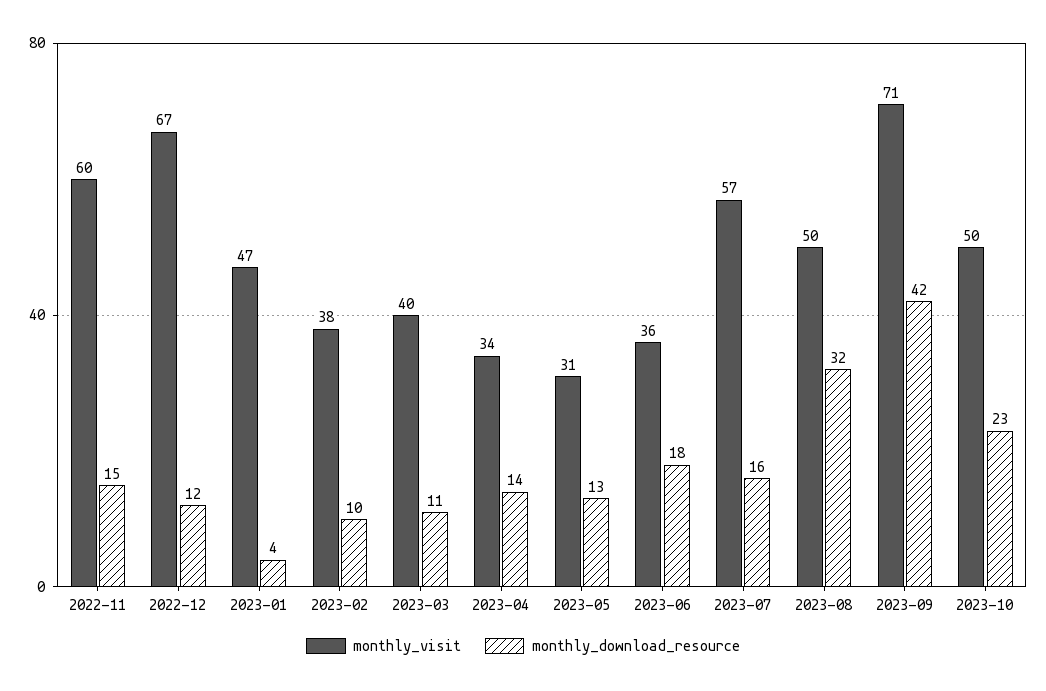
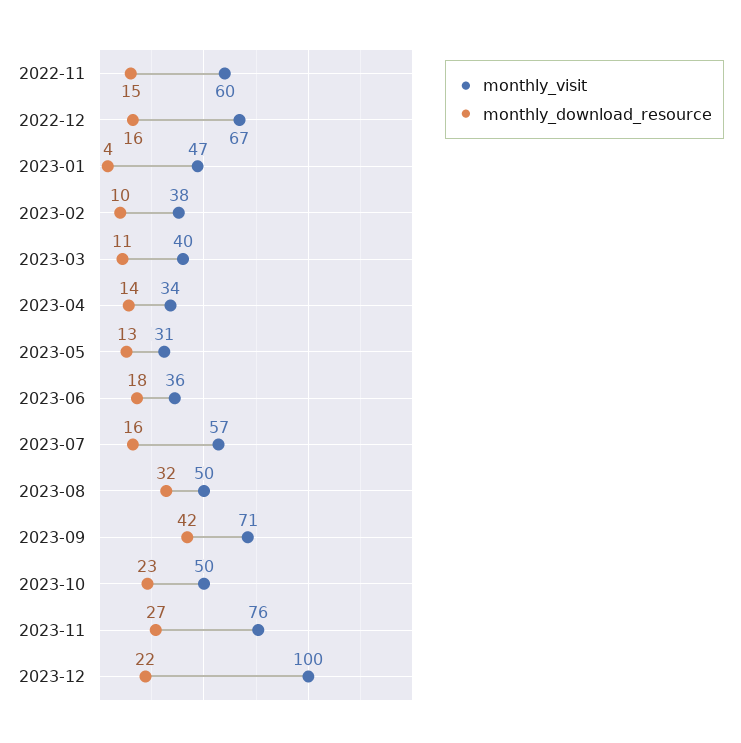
monthly_download_resource, 2022-12: 12 -> 16
monthly_visit, 2023-11: none -> 76
monthly_download_resource, 2023-11: none -> 27
monthly_visit, 2023-12: none -> 100
monthly_download_resource, 2023-12: none -> 22

